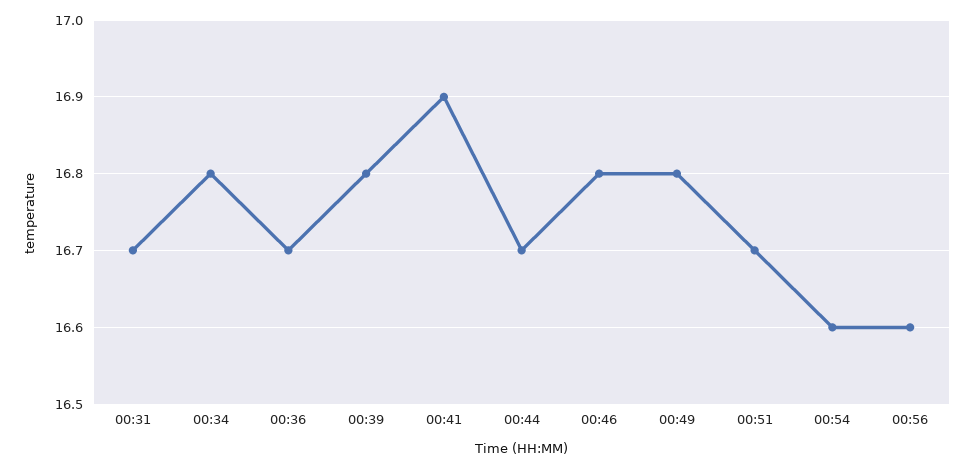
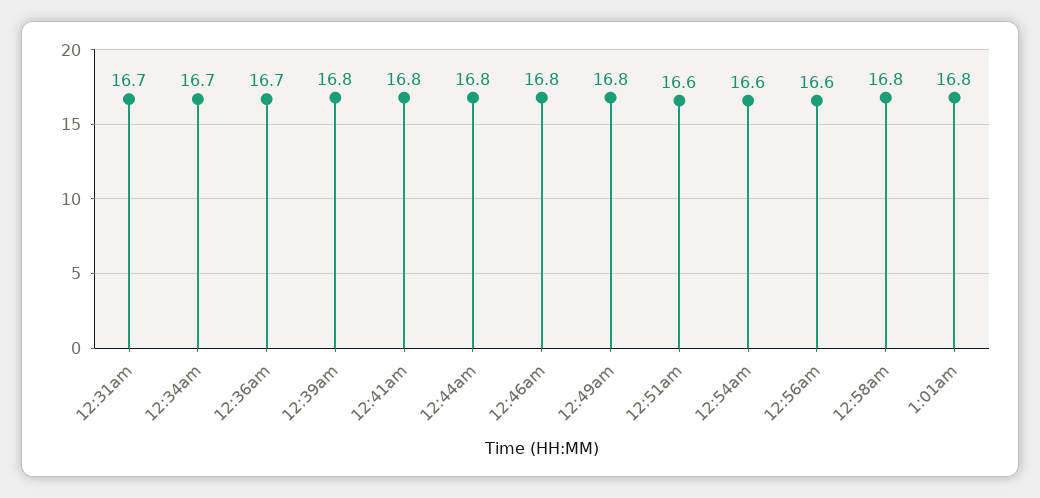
00:34: 16.8 -> 16.7
00:41: 16.9 -> 16.8
00:44: 16.7 -> 16.8
00:51: 16.7 -> 16.6
12:58am: none -> 16.8
1:01am: none -> 16.8

